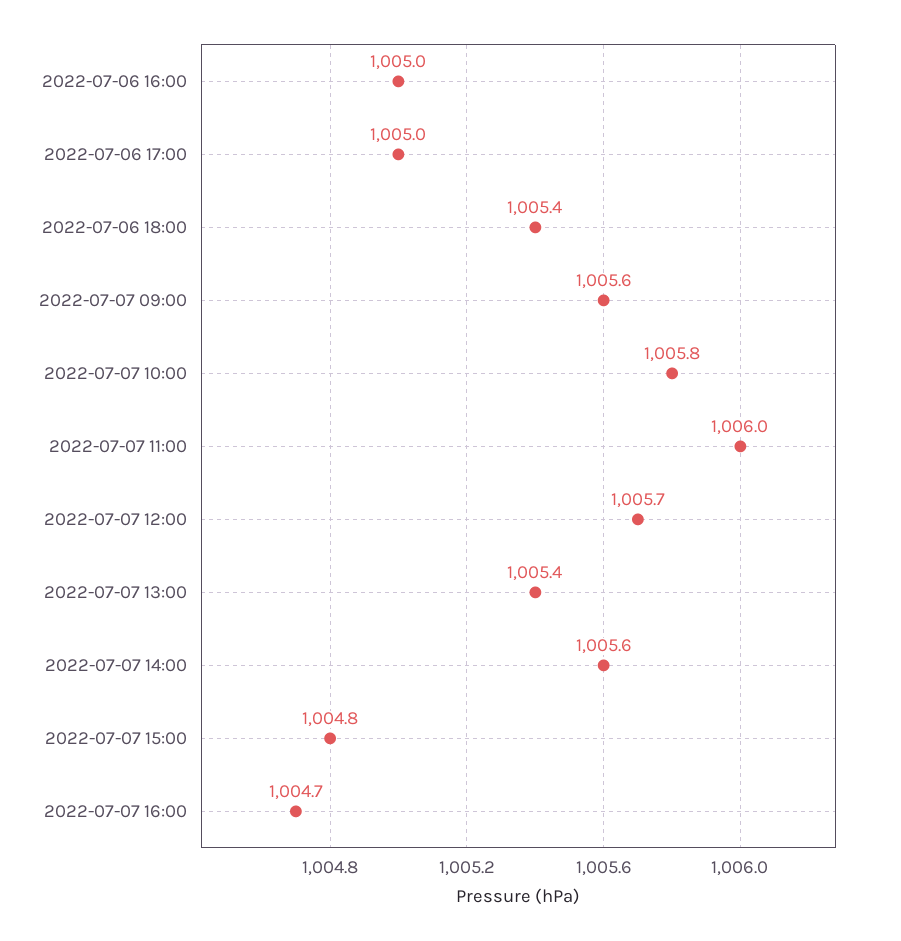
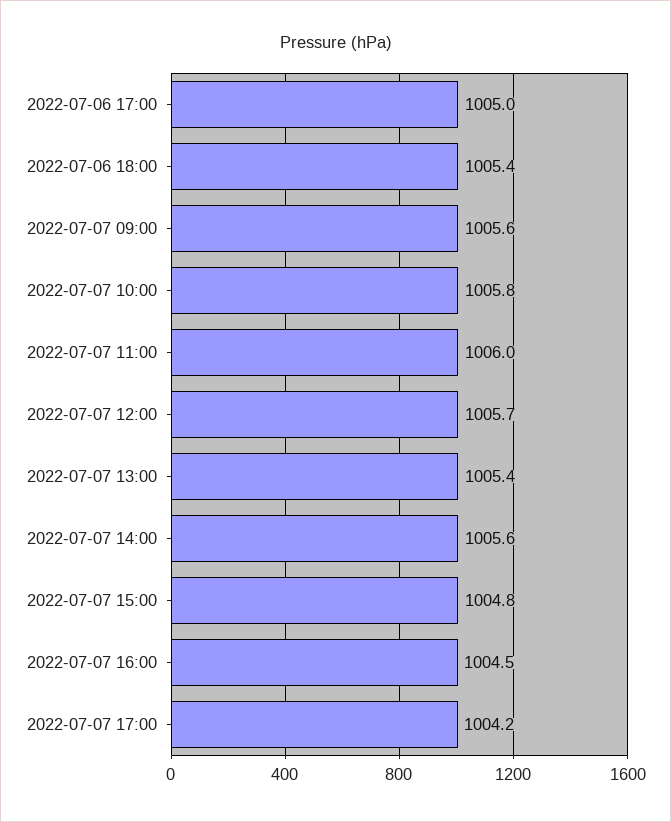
2022-07-06 16:00: 1005 -> none
2022-07-07 16:00: 1004.7 -> 1004.5
2022-07-07 17:00: none -> 1004.2

